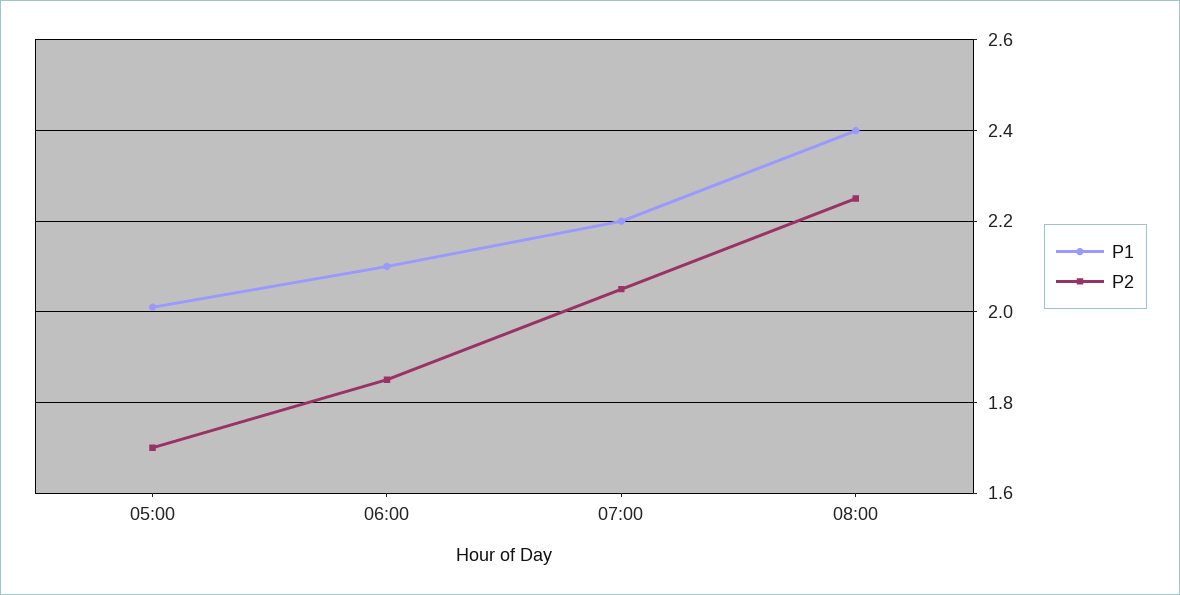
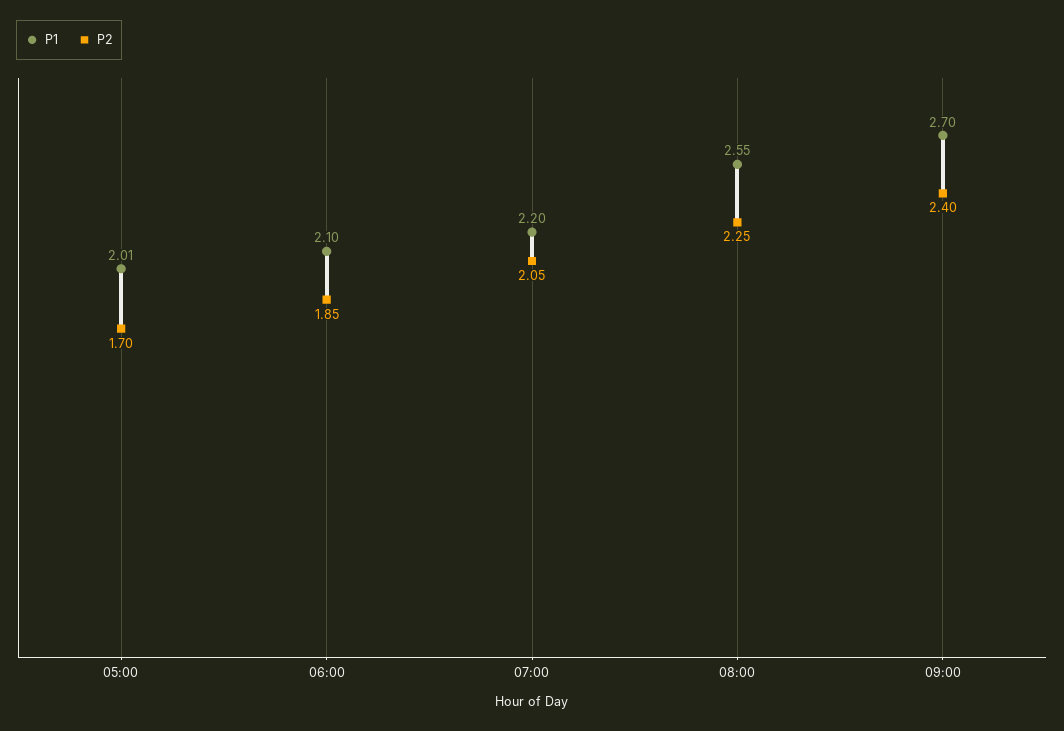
P1, 08:00: 2.4 -> 2.55
P1, 09:00: none -> 2.7
P2, 09:00: none -> 2.4

